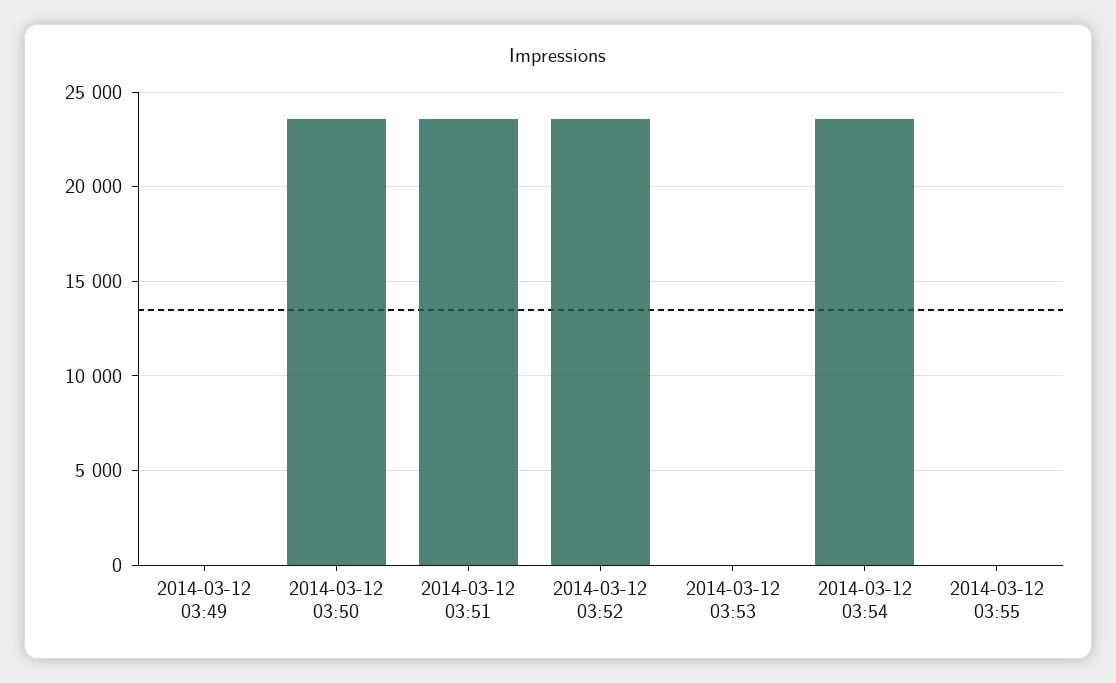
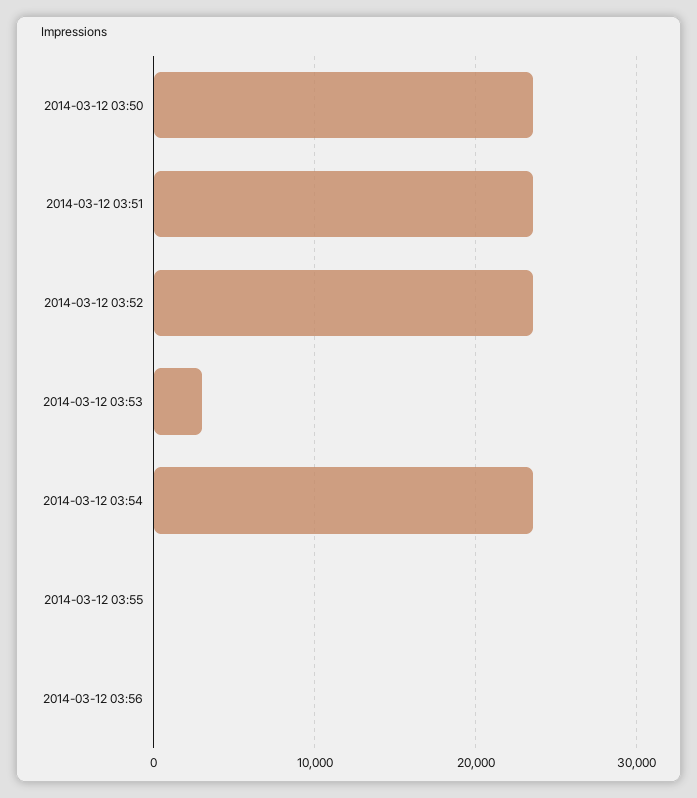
2014-03-12 03:49: 0 -> none
2014-03-12 03:53: 0 -> 3000
2014-03-12 03:56: none -> 0

